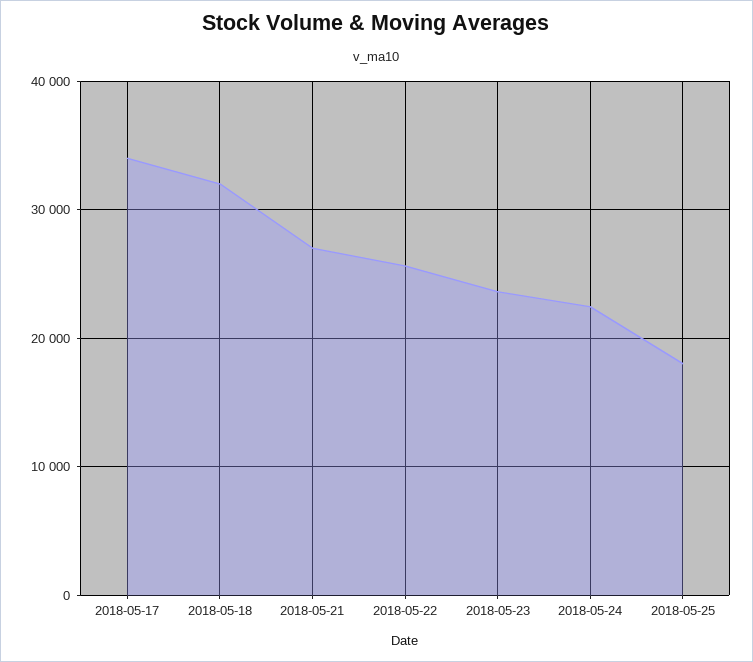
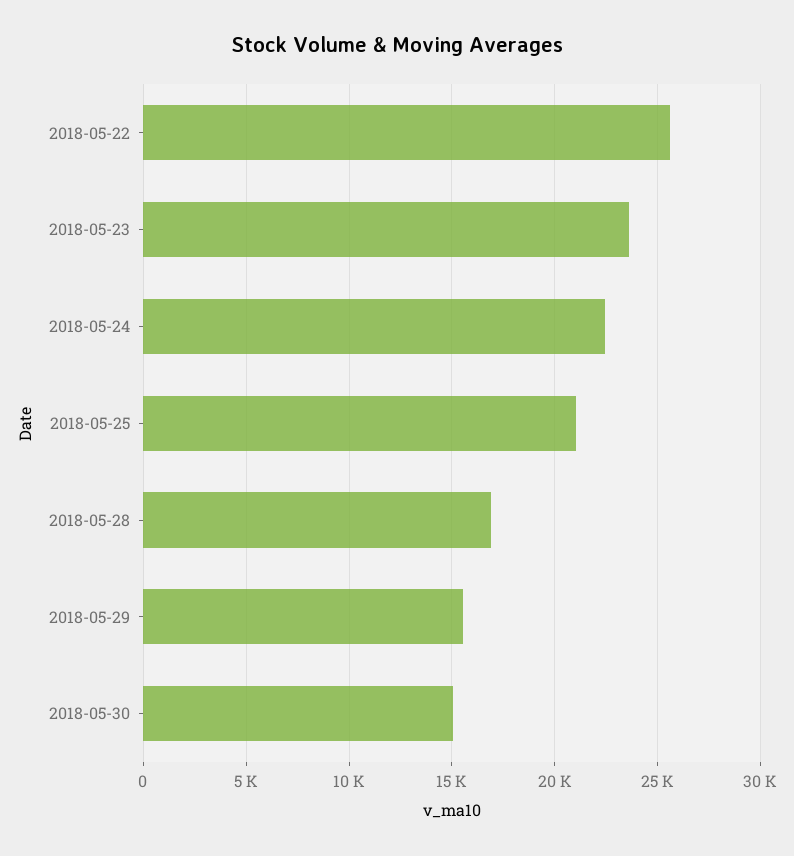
2018-05-17: 34000 -> none
2018-05-18: 32000 -> none
2018-05-21: 27000 -> none
2018-05-25: 18000 -> 21000
2018-05-28: none -> 17000
2018-05-29: none -> 15500
2018-05-30: none -> 15000

